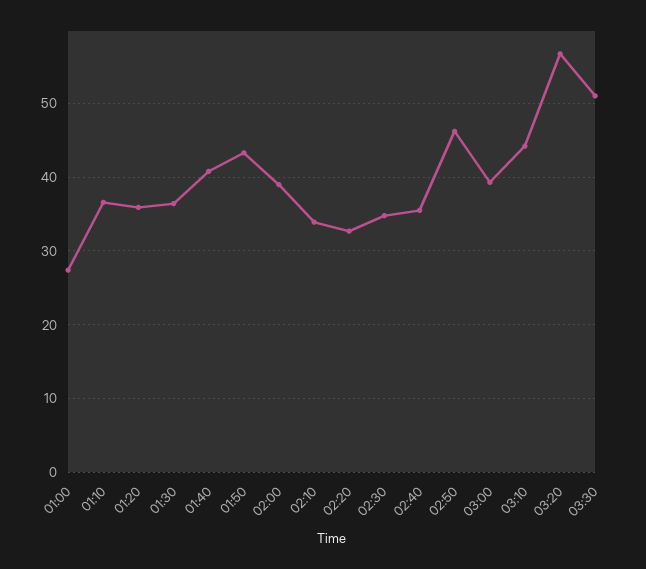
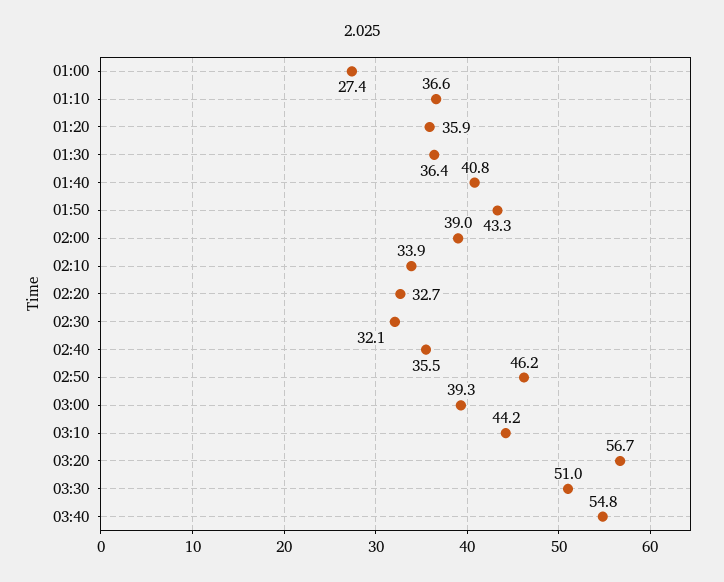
02:30: 35 -> 32.1
03:40: none -> 54.8

